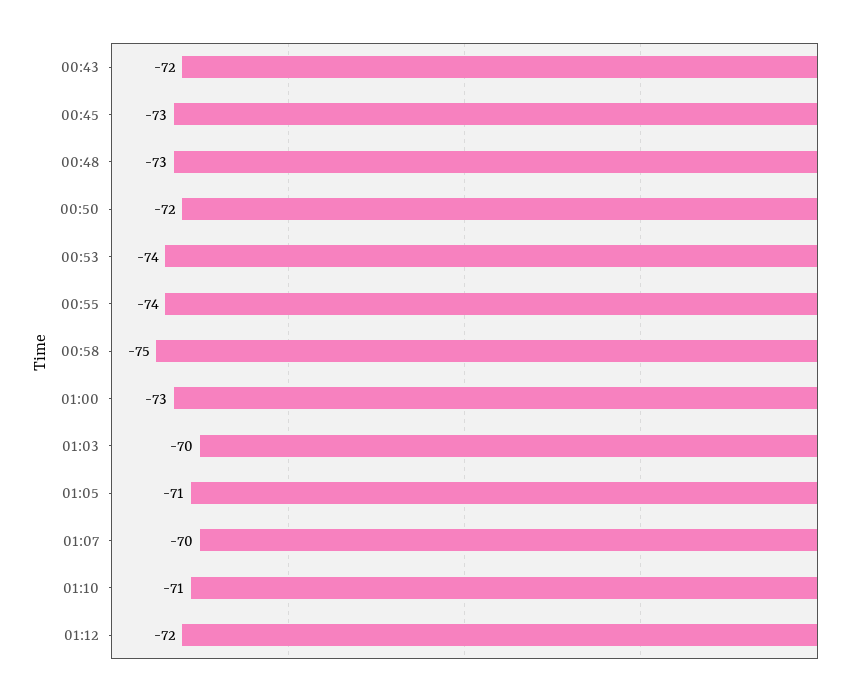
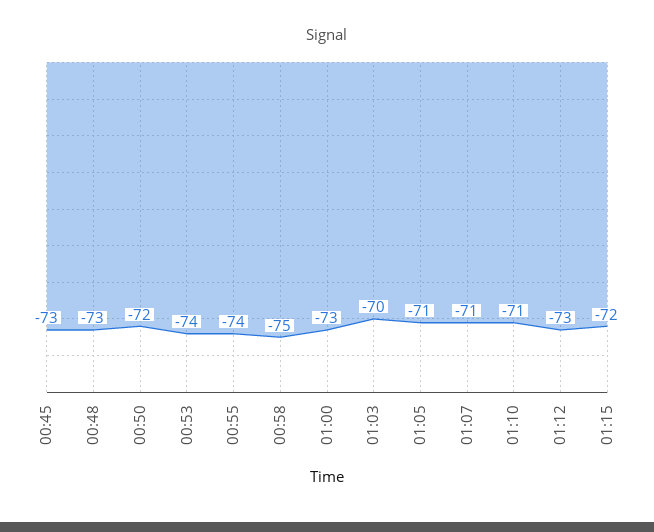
00:43: -72 -> none
01:07: -70 -> -71
01:12: -72 -> -73
01:15: none -> -72

